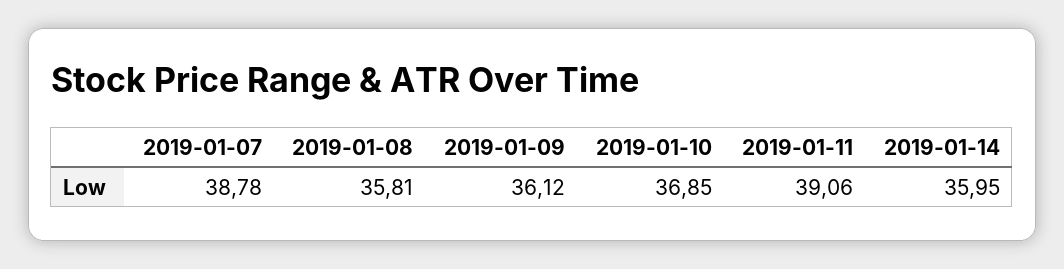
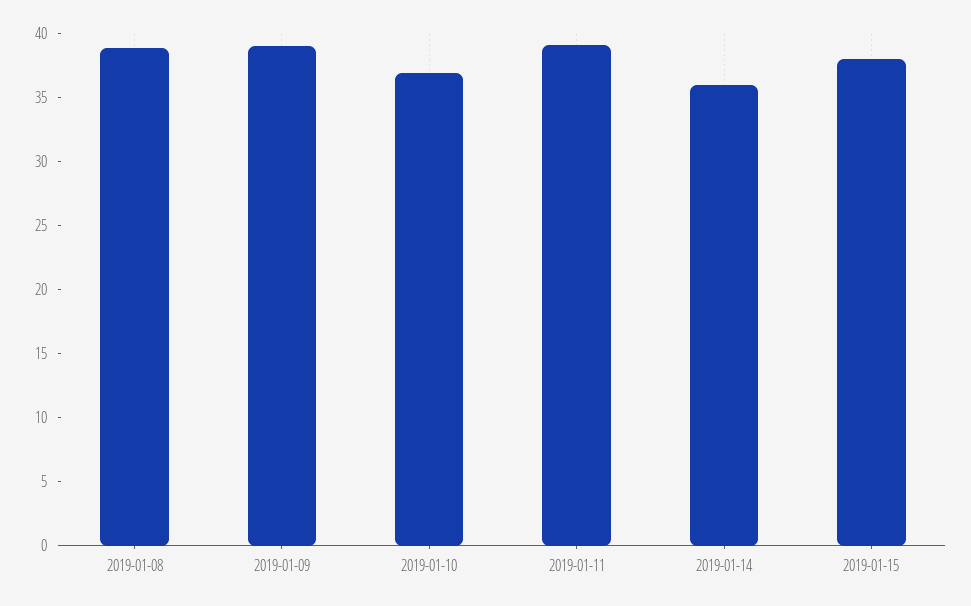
2019-01-07: 38.78 -> none
2019-01-08: 35.81 -> 39
2019-01-09: 36.12 -> 39
2019-01-15: none -> 38

